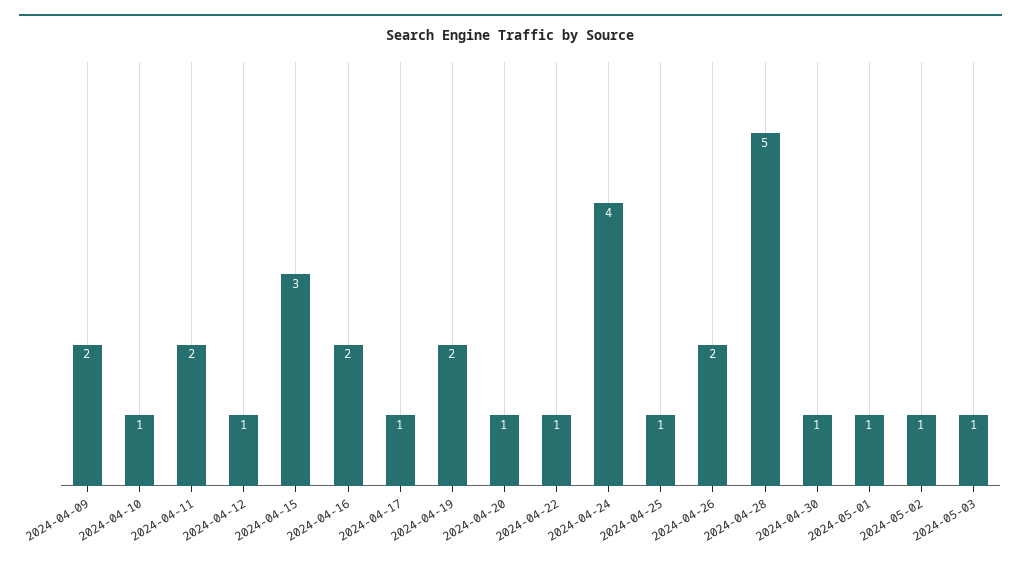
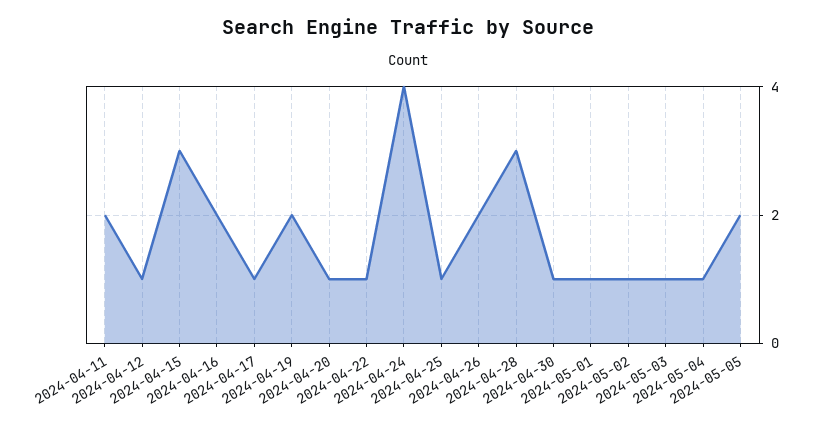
2024-04-09: 2 -> none
2024-04-10: 1 -> none
2024-04-28: 5 -> 3
2024-05-04: none -> 1
2024-05-05: none -> 2

